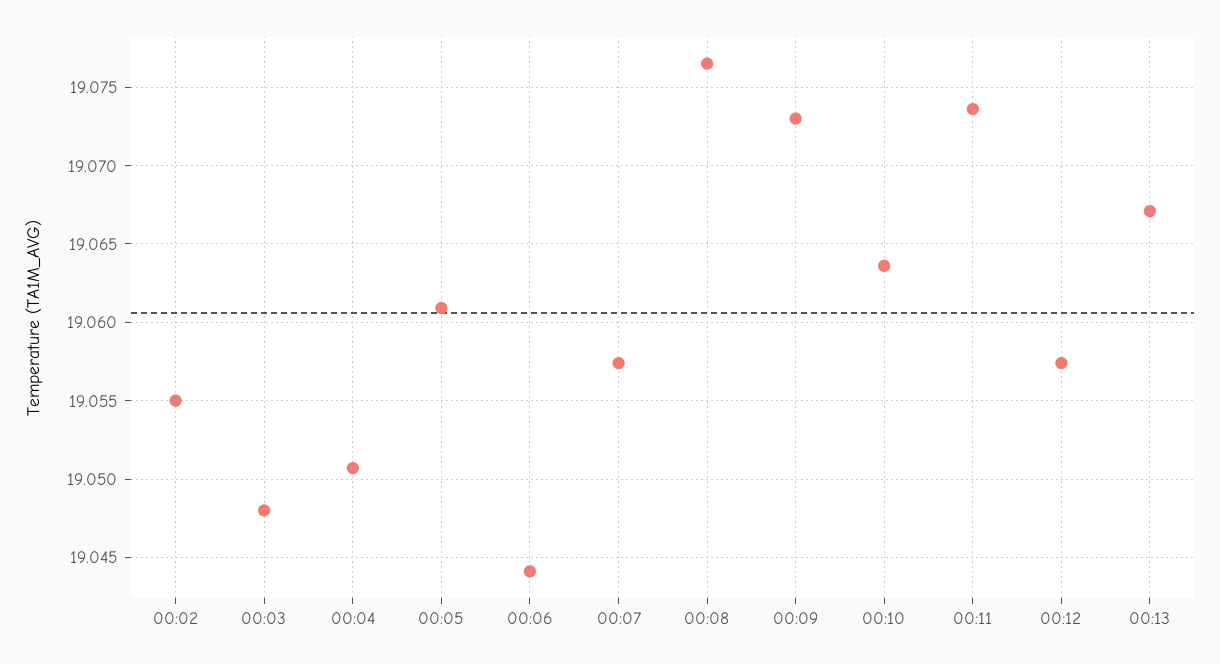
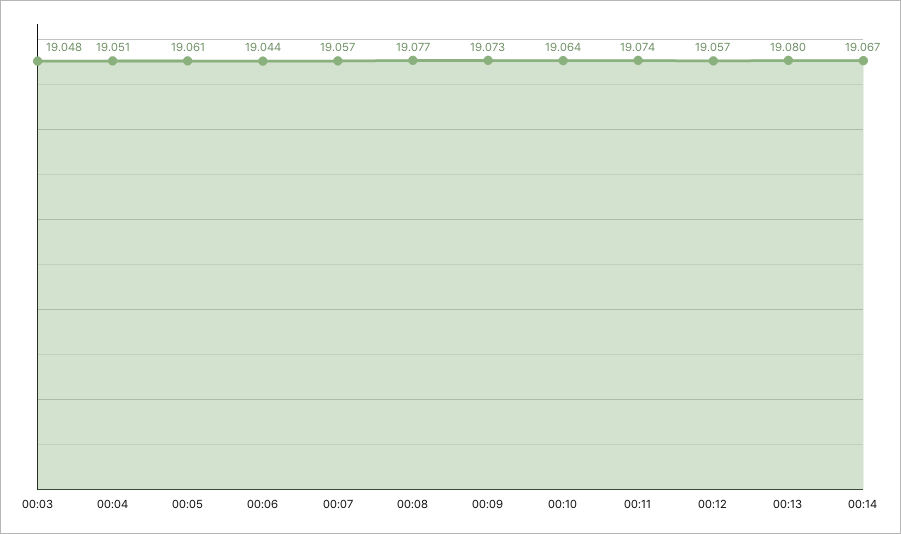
00:02: 19.055 -> none
00:13: 19.067 -> 19.08
00:14: none -> 19.067

